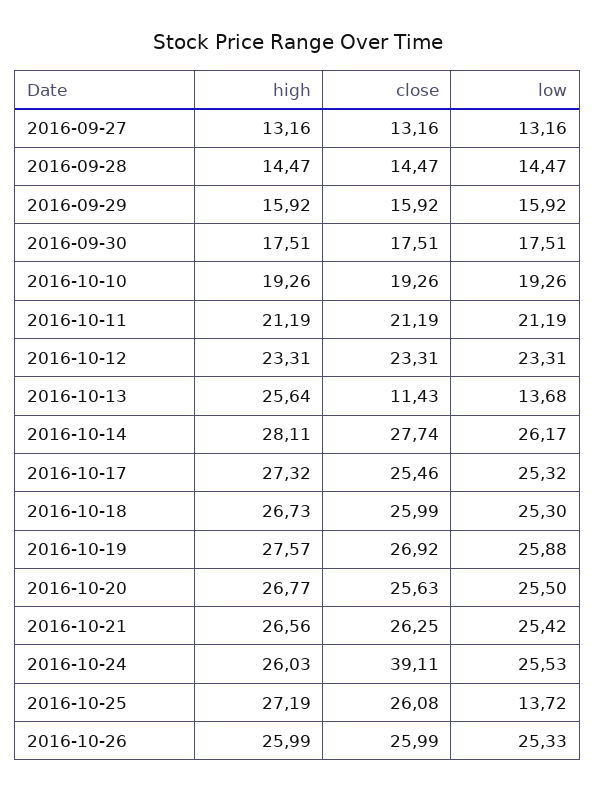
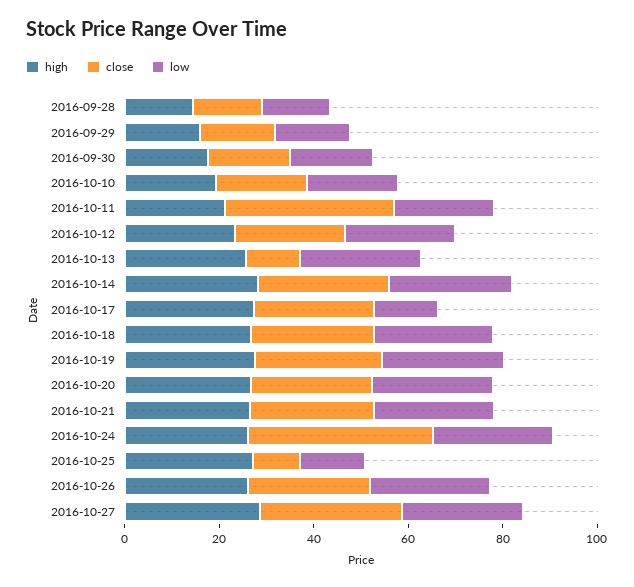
high, 2016-09-27: 13.16 -> none
close, 2016-09-27: 13.16 -> none
low, 2016-09-27: 13.16 -> none
close, 2016-10-11: 21.19 -> 35
low, 2016-10-13: 13.68 -> 25
low, 2016-10-17: 25.32 -> 15
close, 2016-10-25: 26.08 -> 10
high, 2016-10-27: none -> 30
close, 2016-10-27: none -> 30
low, 2016-10-27: none -> 25

